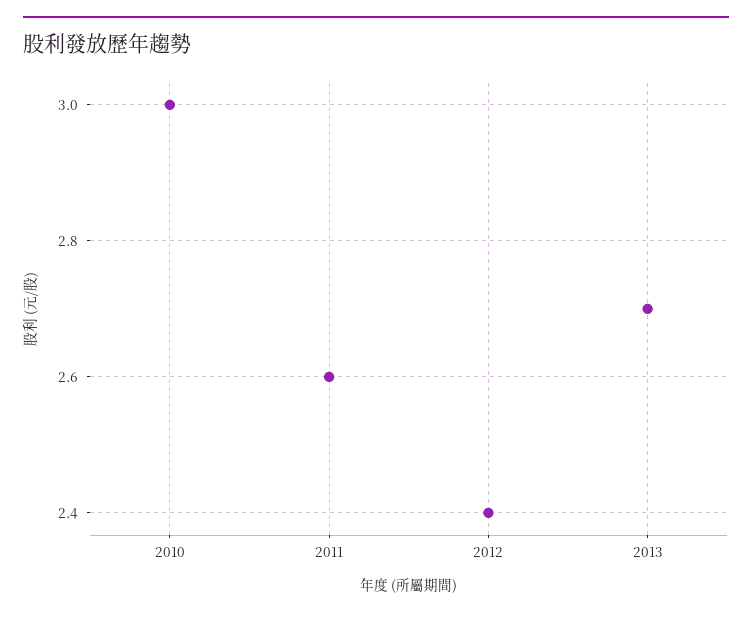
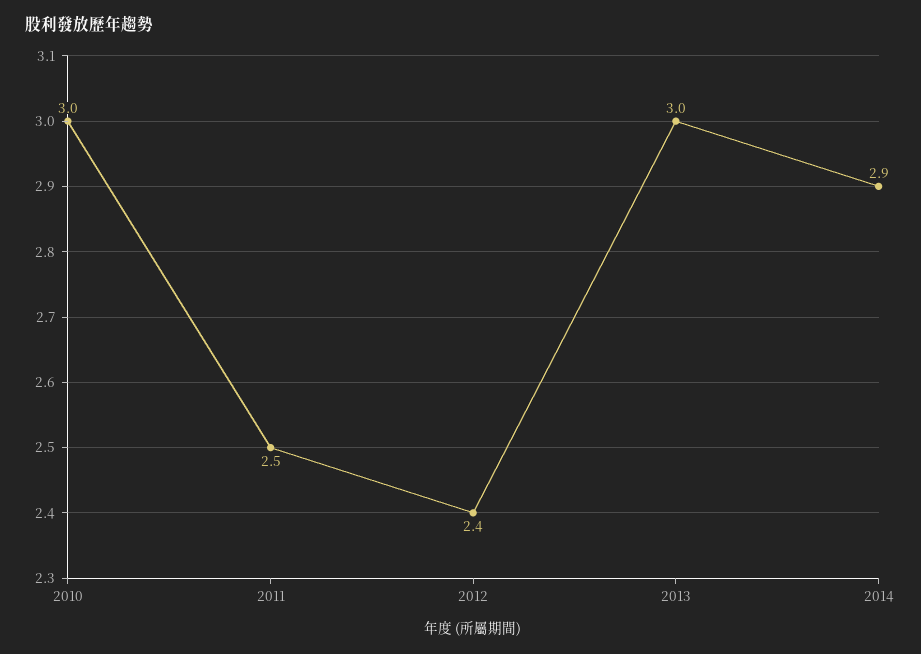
2011: 2.6 -> 2.5
2013: 2.7 -> 3
2014: none -> 2.9

